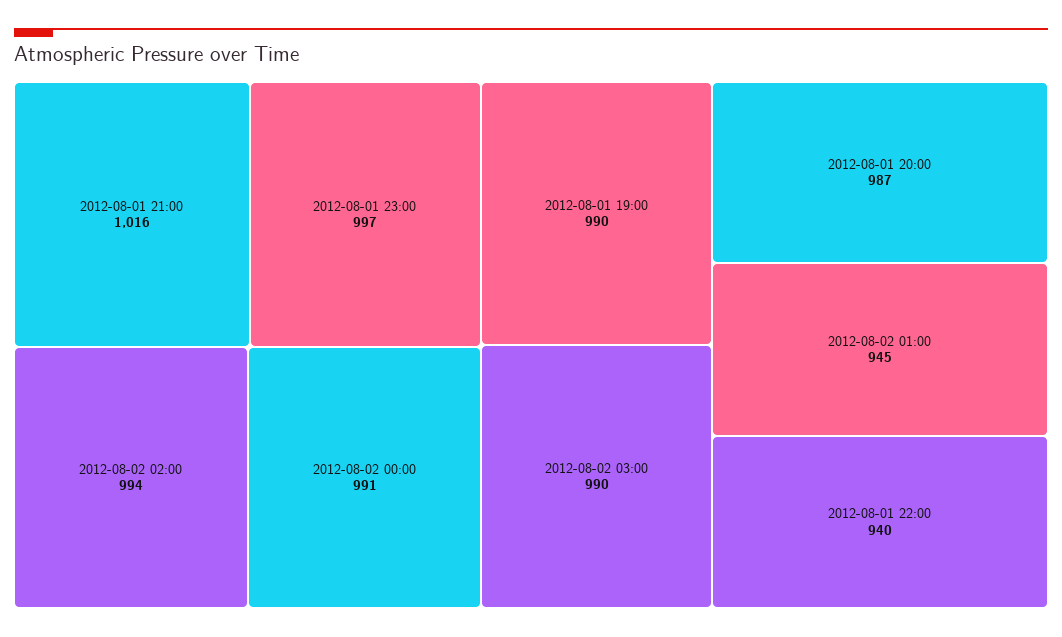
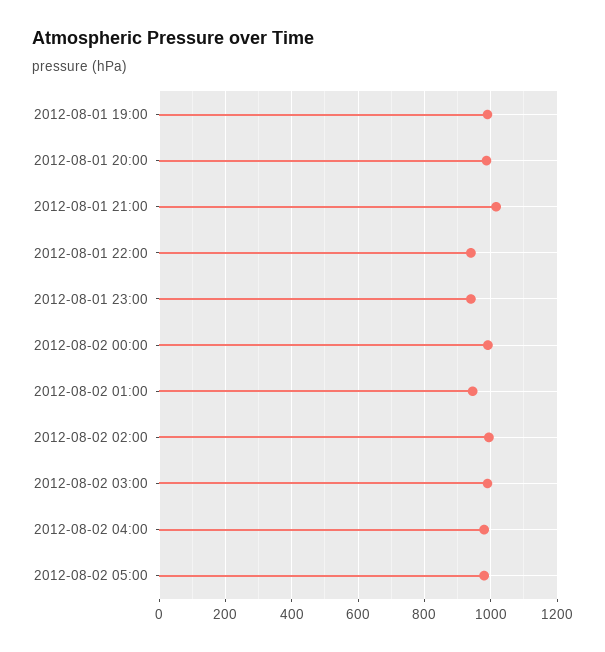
2012-08-01 23:00: 997 -> 940
2012-08-02 04:00: none -> 980
2012-08-02 05:00: none -> 980

